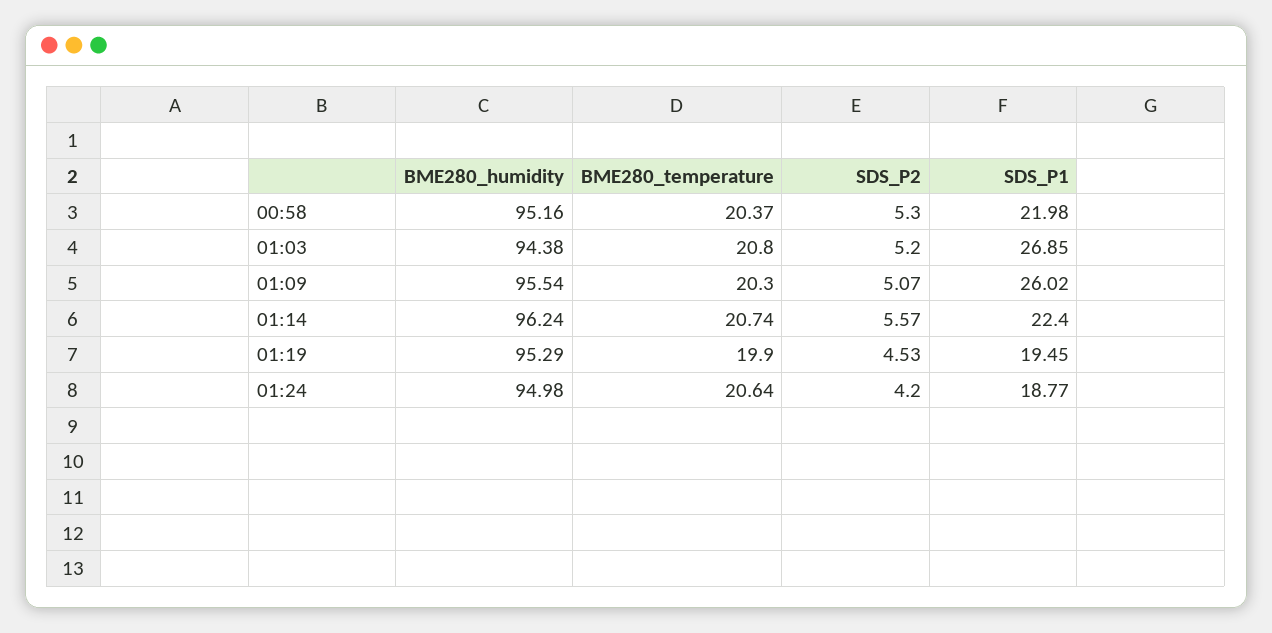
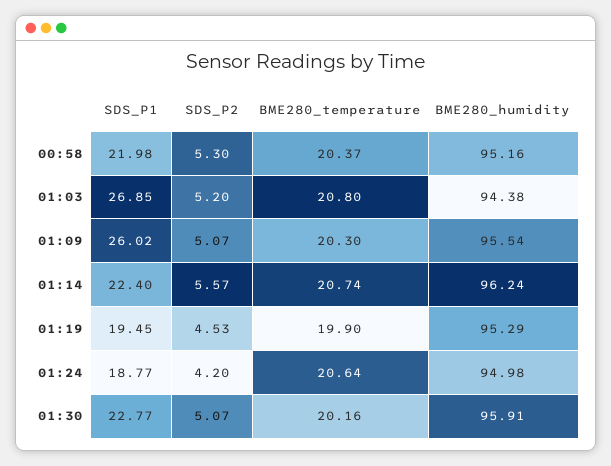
SDS_P1, 01:30: none -> 22.77
SDS_P2, 01:30: none -> 5.07
BME280_temperature, 01:30: none -> 20.16
BME280_humidity, 01:30: none -> 95.91

